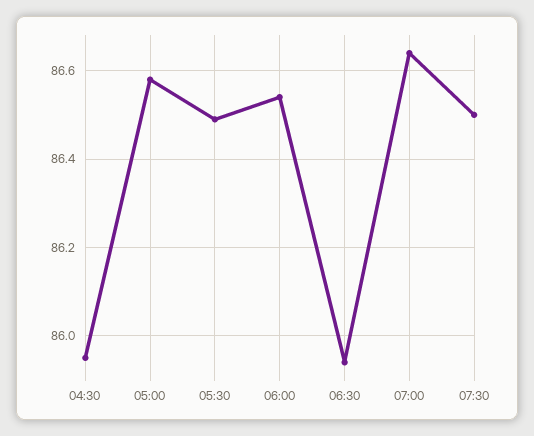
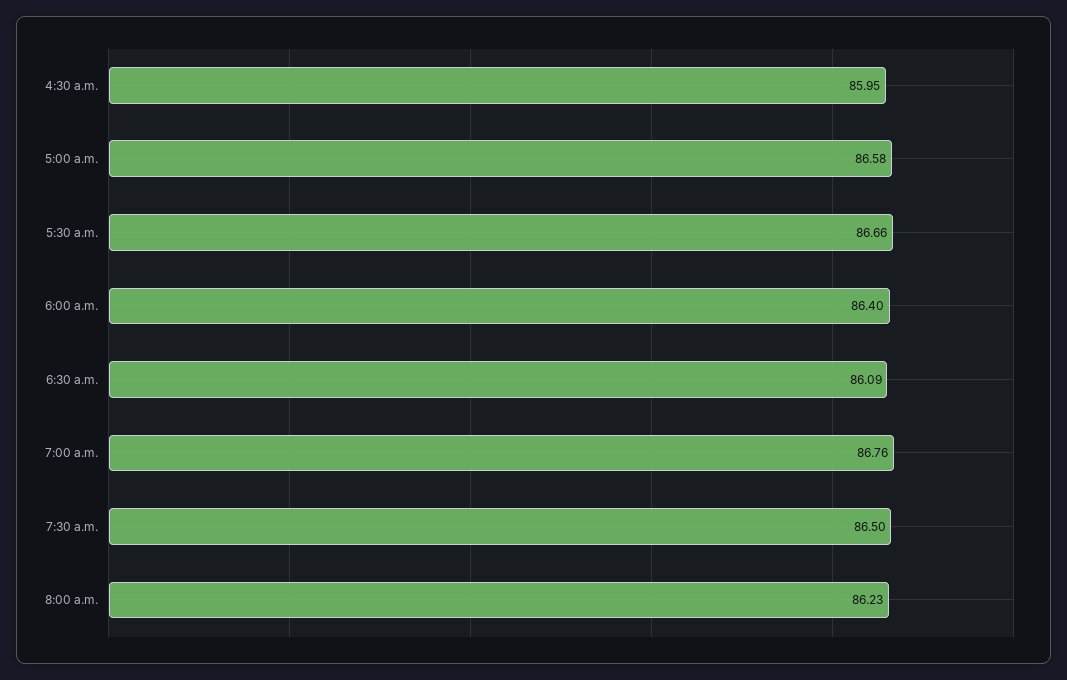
05:30: 86.5 -> 86.66
06:00: 86.55 -> 86.4
06:30: 85.95 -> 86.09
07:00: 86.65 -> 86.76
8:00 a.m.: none -> 86.23

